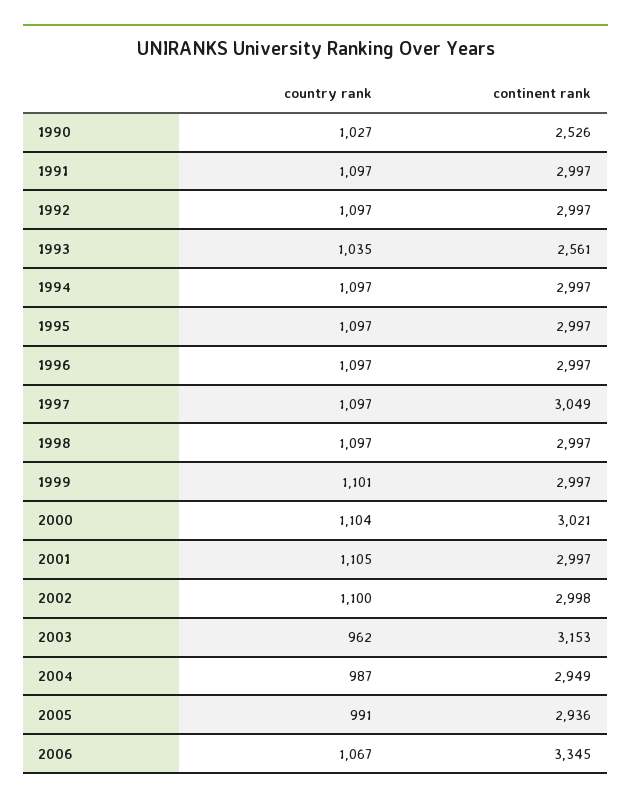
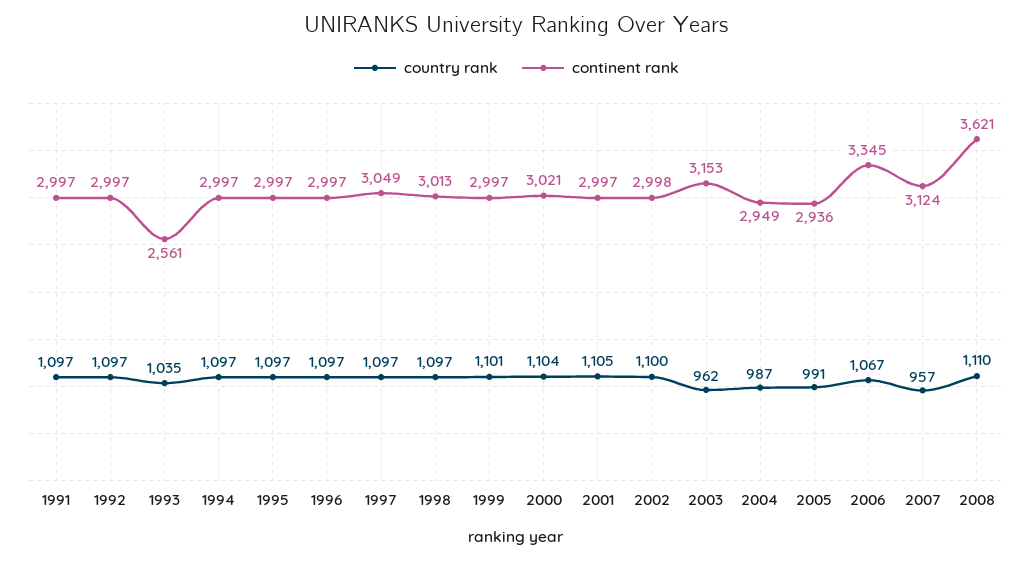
country rank, 1990: 1027 -> none
continent rank, 1990: 2526 -> none
continent rank, 1998: 2997 -> 3013
country rank, 2007: none -> 957
continent rank, 2007: none -> 3124
country rank, 2008: none -> 1110
continent rank, 2008: none -> 3621

